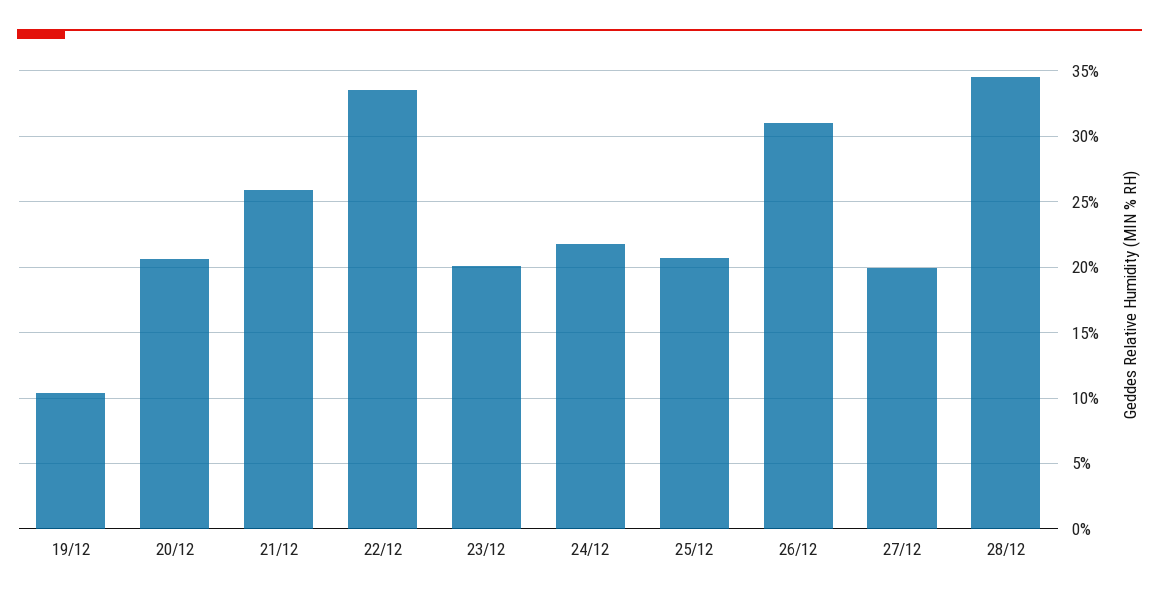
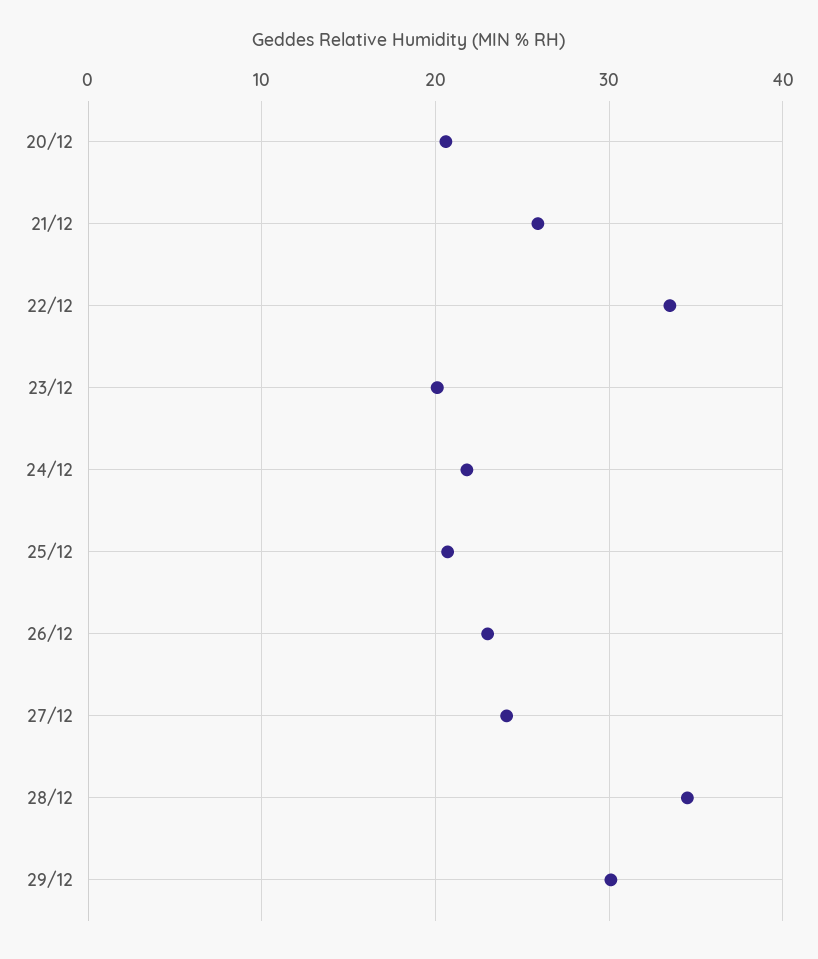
19/12: 10.5 -> none
26/12: 31 -> 23
27/12: 20 -> 24
29/12: none -> 30

